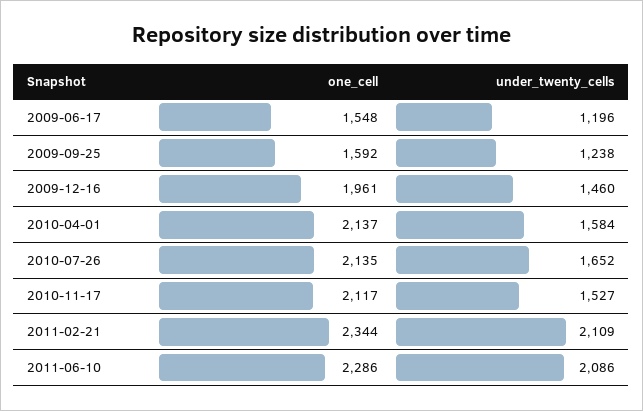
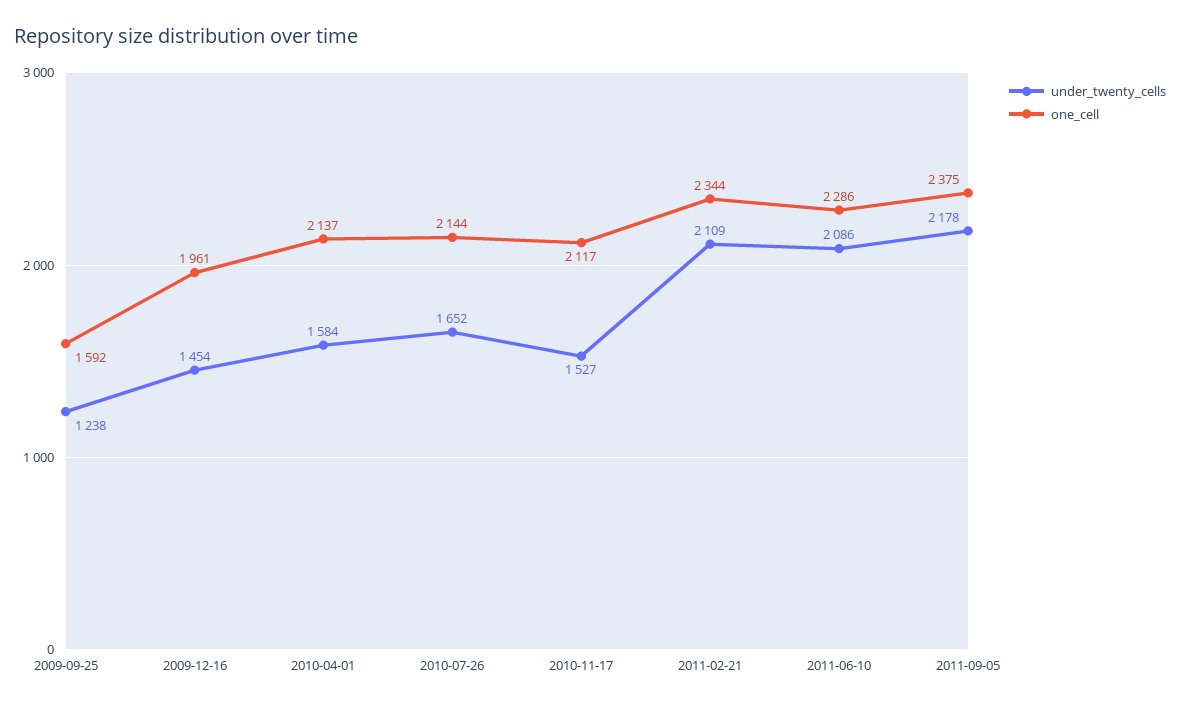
one_cell, 2009-06-17: 1548 -> none
under_twenty_cells, 2009-06-17: 1196 -> none
under_twenty_cells, 2009-12-16: 1460 -> 1454
one_cell, 2010-07-26: 2135 -> 2144
under_twenty_cells, 2011-09-05: none -> 2178
one_cell, 2011-09-05: none -> 2375

